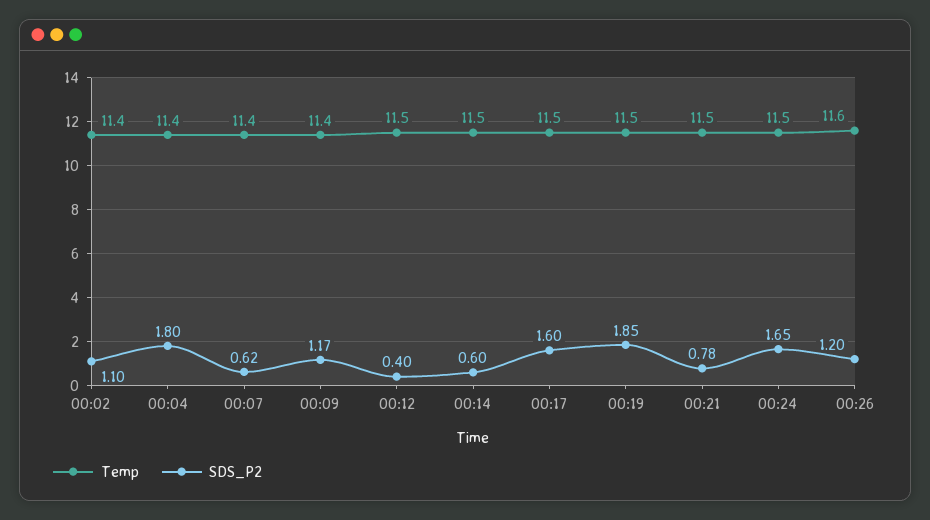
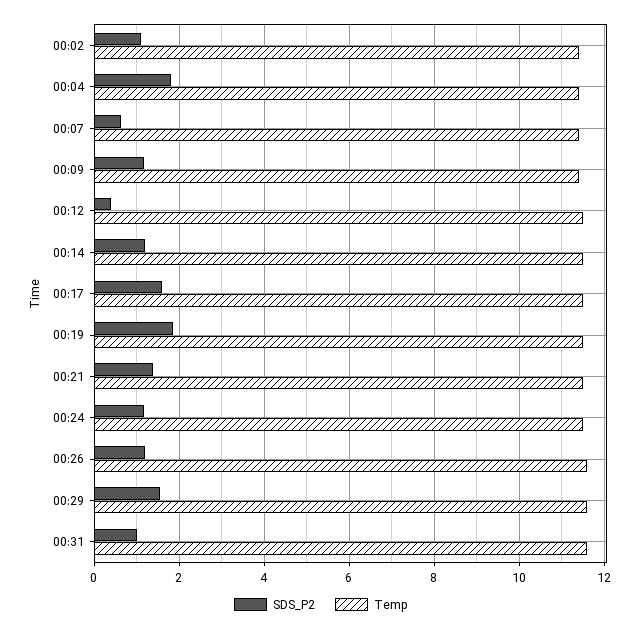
SDS_P2, 00:14: 0.6 -> 1.2
SDS_P2, 00:21: 0.78 -> 1.4
SDS_P2, 00:24: 1.65 -> 1.2
SDS_P2, 00:29: none -> 1.6
Temp, 00:29: none -> 11.6
SDS_P2, 00:31: none -> 1
Temp, 00:31: none -> 11.6

